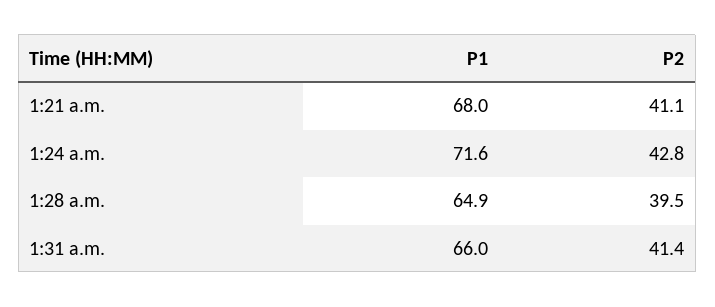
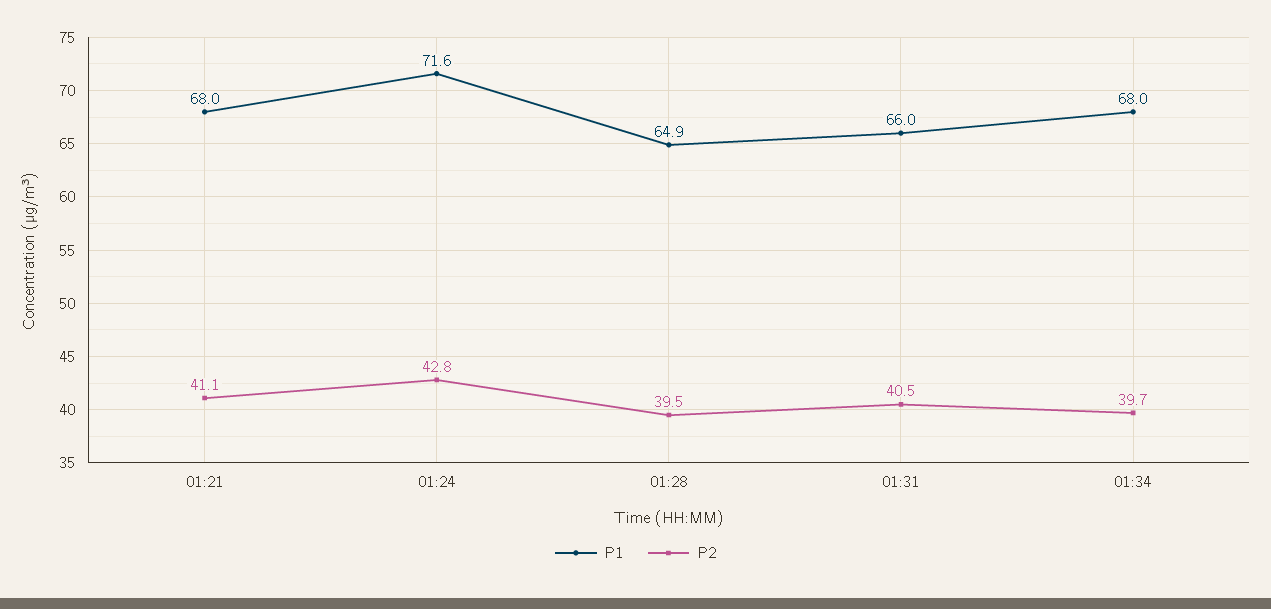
P2, 1:31 a.m.: 41.4 -> 40.5
P1, 01:34: none -> 68
P2, 01:34: none -> 39.7

